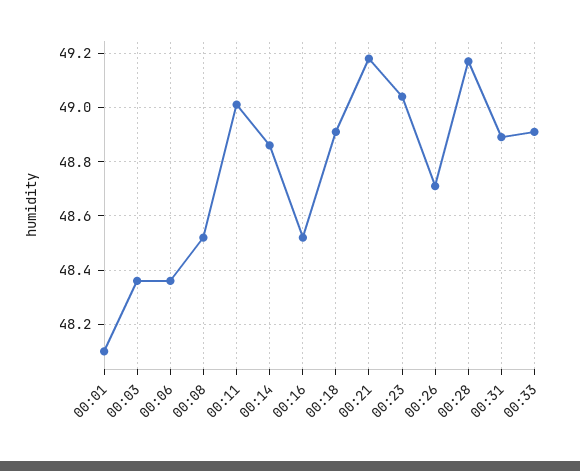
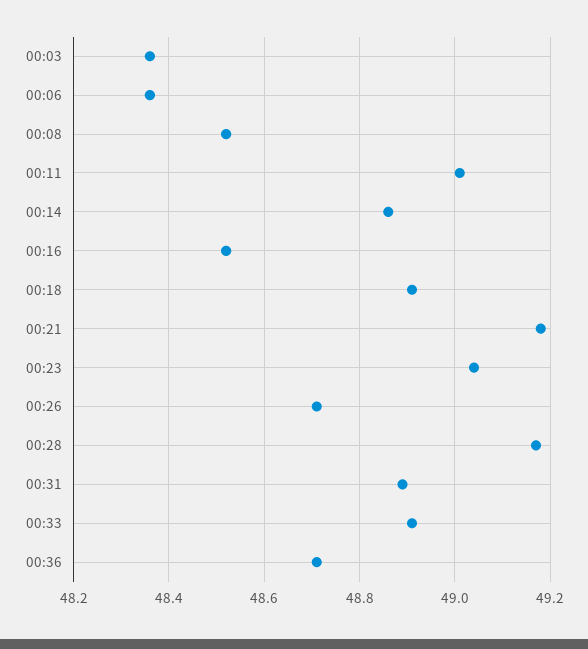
00:01: 48.1 -> none
00:36: none -> 48.7

